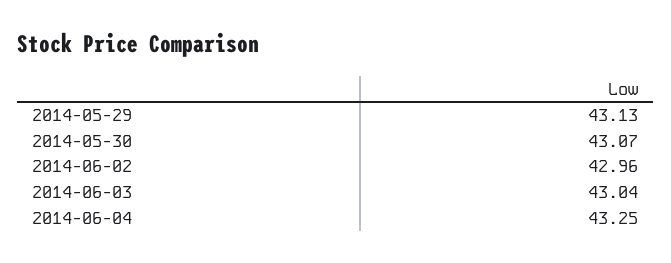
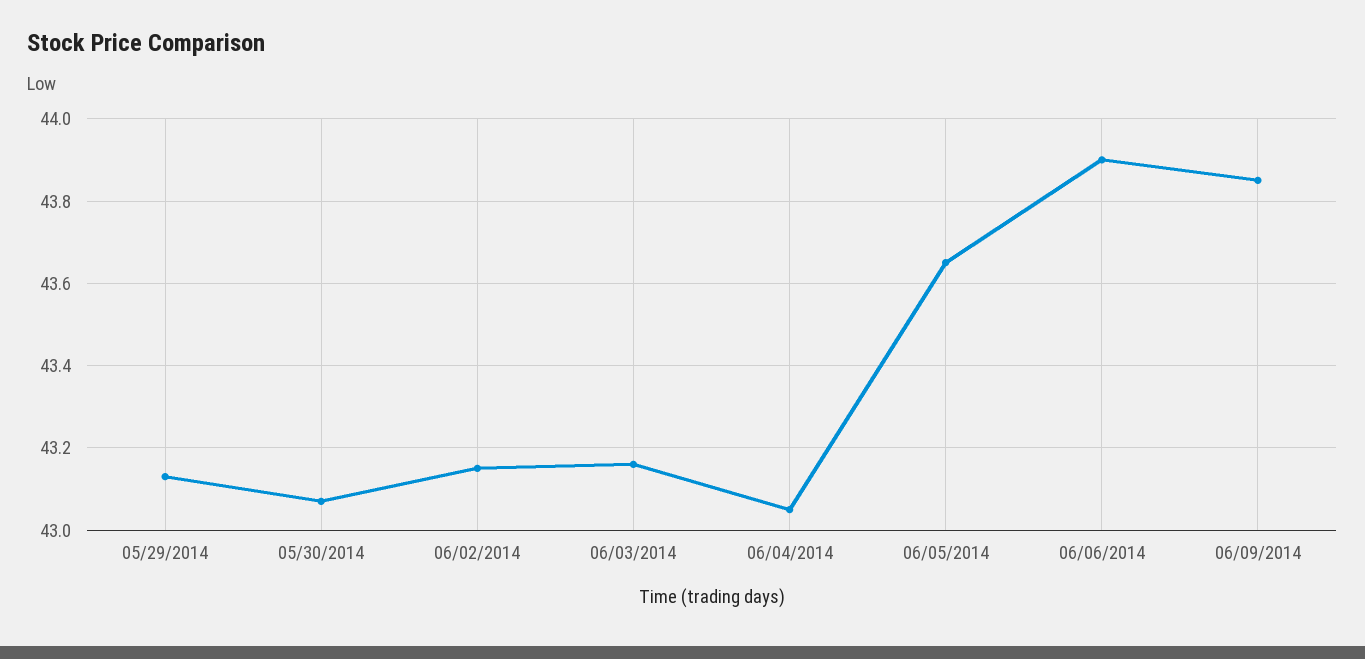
2014-06-02: 42.96 -> 43.15
2014-06-03: 43.04 -> 43.15
2014-06-04: 43.25 -> 43.05
06/05/2014: none -> 43.65
06/06/2014: none -> 43.9
06/09/2014: none -> 43.85

